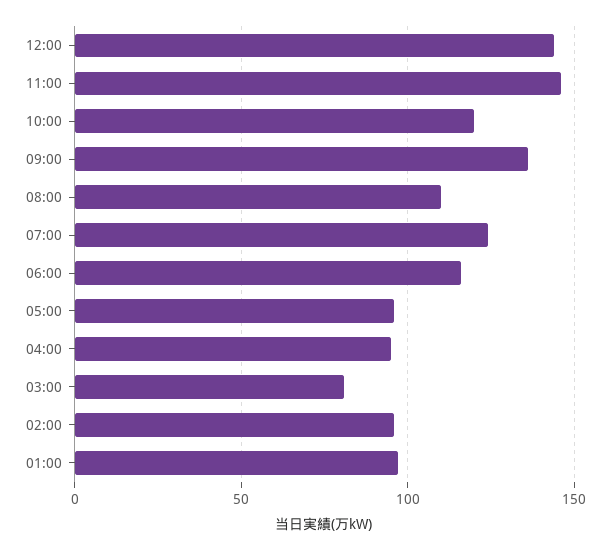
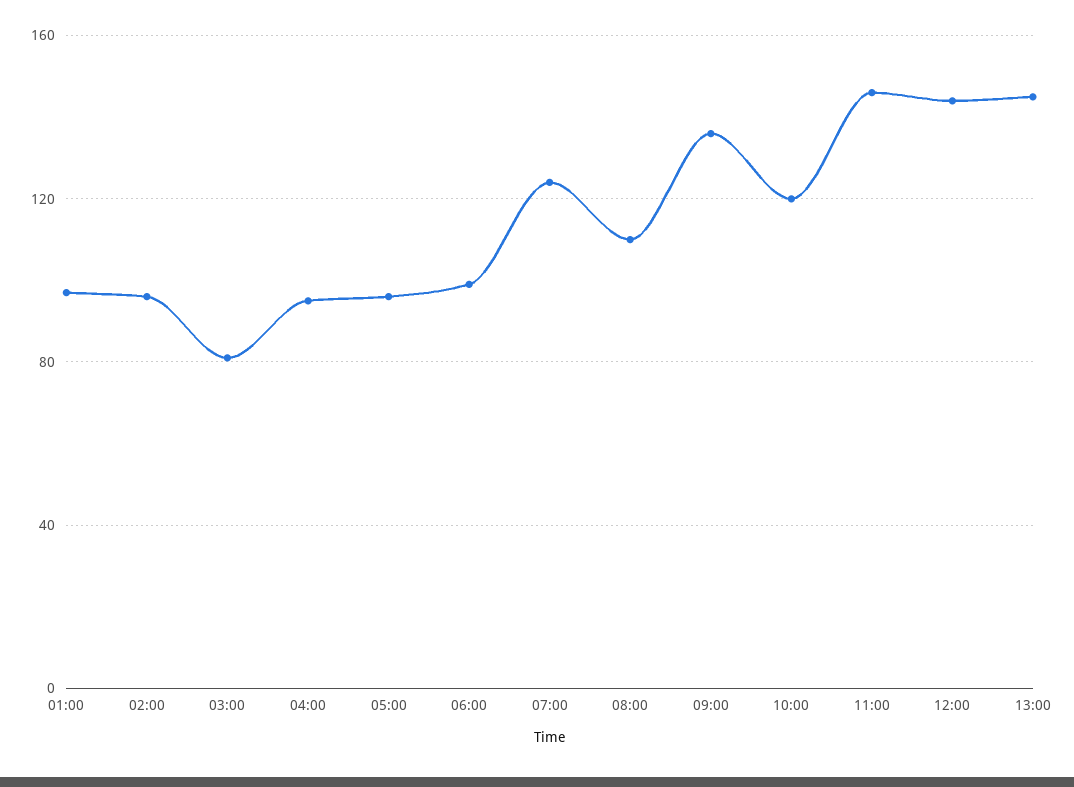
06:00: 115 -> 100
13:00: none -> 145

